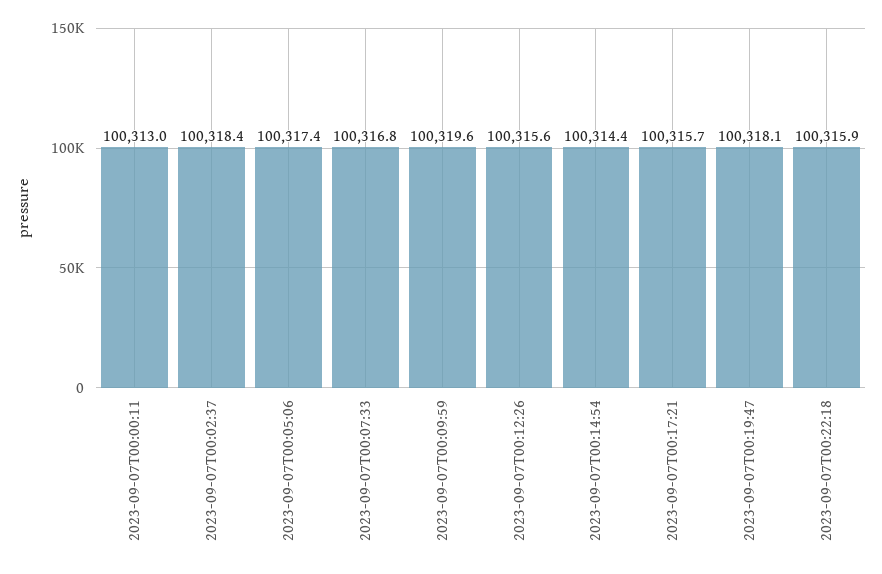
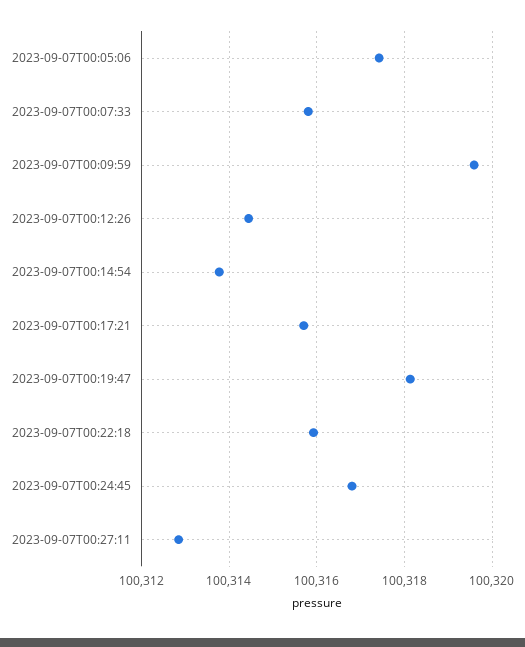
2023-09-07T00:00:11: 100313 -> none
2023-09-07T00:02:37: 100318.4 -> none
2023-09-07T00:07:33: 100316.8 -> 100315.8
2023-09-07T00:12:26: 100315.6 -> 100314.4
2023-09-07T00:14:54: 100314.4 -> 100313.8
2023-09-07T00:24:45: none -> 100316.8
2023-09-07T00:27:11: none -> 100312.8

